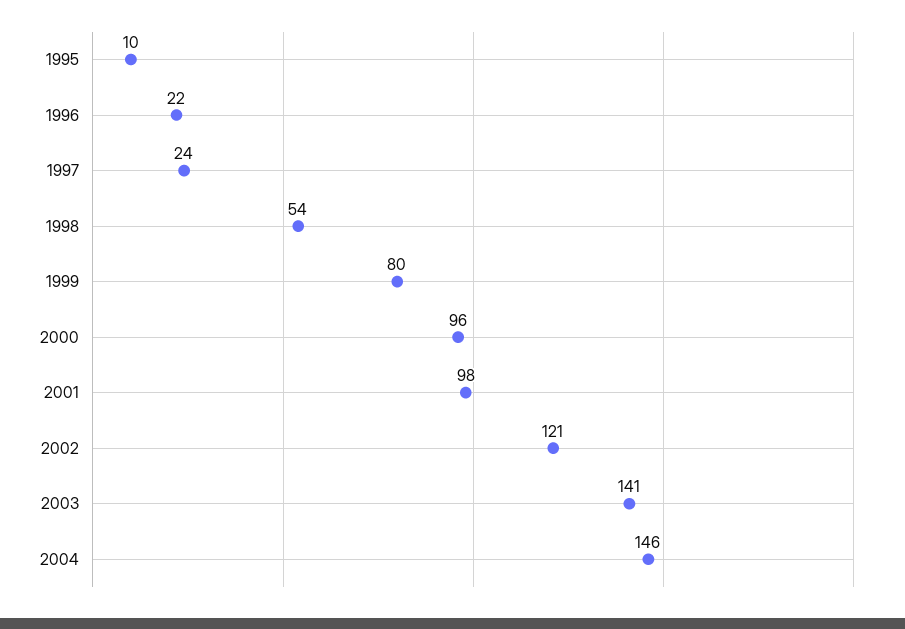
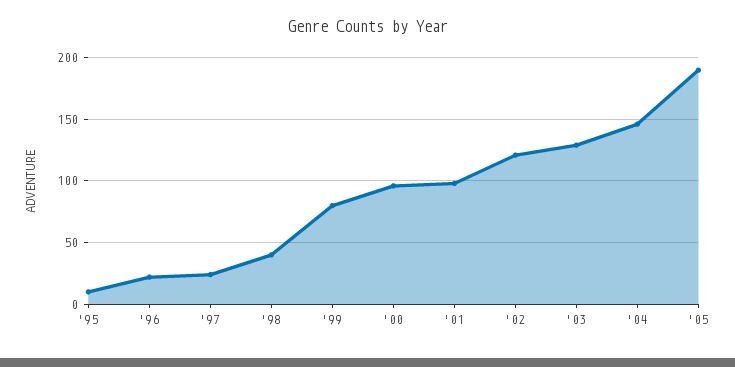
1998: 54 -> 40
2003: 141 -> 130
'05: none -> 190

